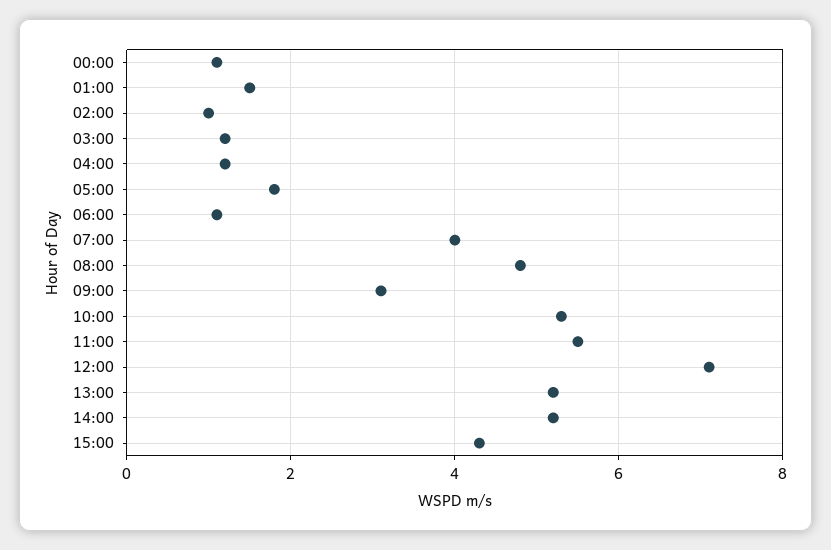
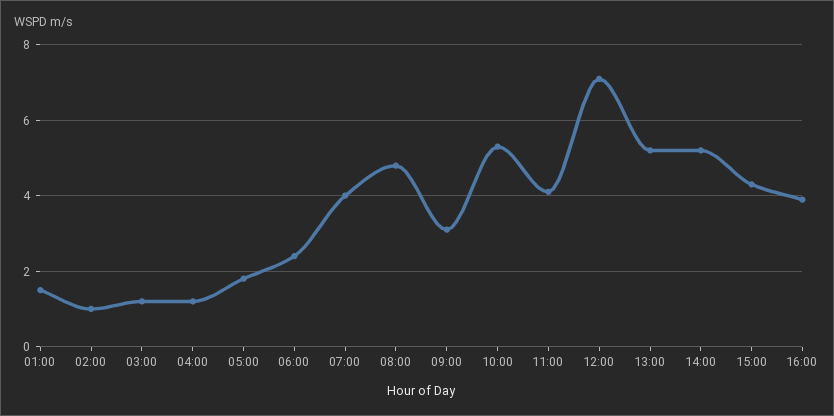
00:00: 1 -> none
06:00: 1 -> 2.5
11:00: 5.5 -> 4
16:00: none -> 4

